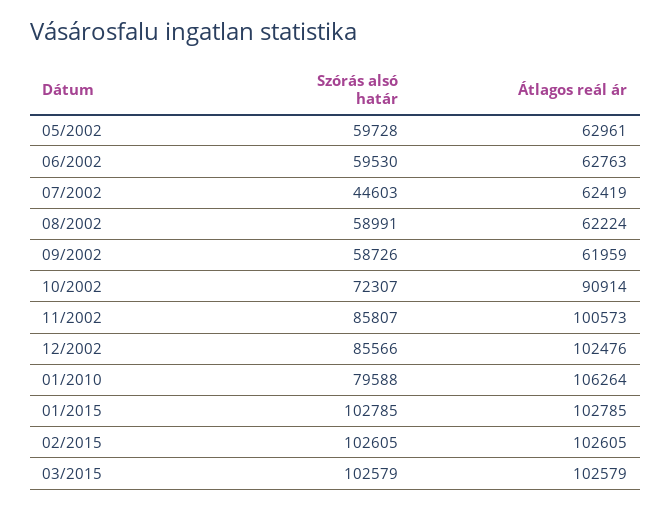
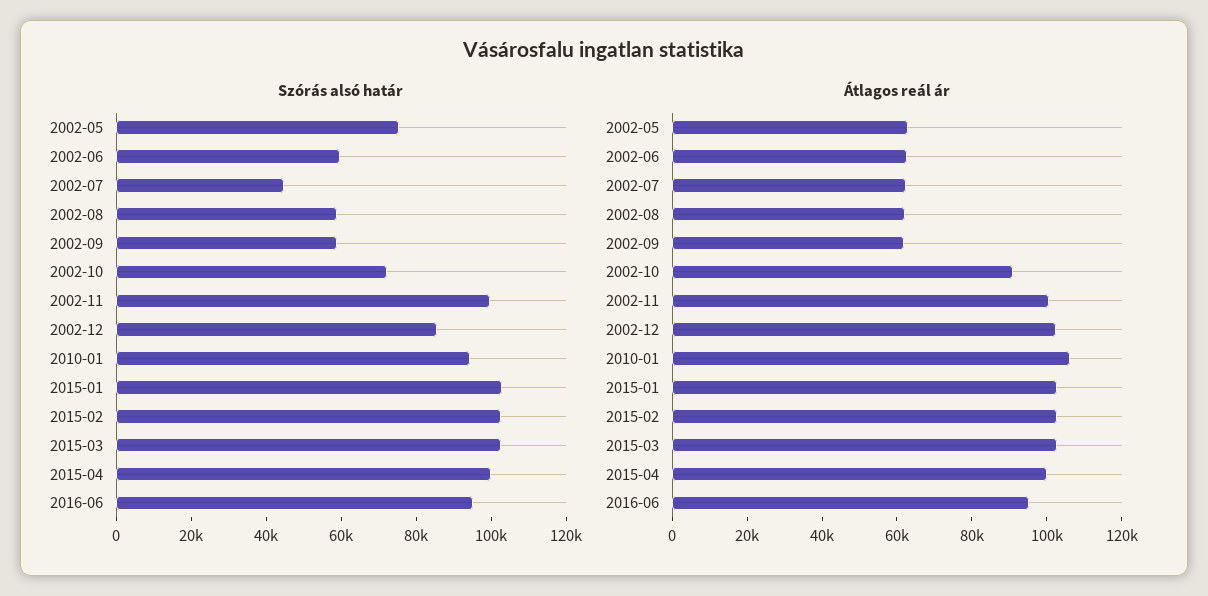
Szórás alsó határ, 05/2002: 59728 -> 75000
Szórás alsó határ, 11/2002: 85807 -> 100000
Szórás alsó határ, 01/2010: 79588 -> 95000
Szórás alsó határ, 2015-04: none -> 100000
Szórás alsó határ, 2016-06: none -> 95000
Átlagos reál ár, 2015-04: none -> 100000
Átlagos reál ár, 2016-06: none -> 95000

